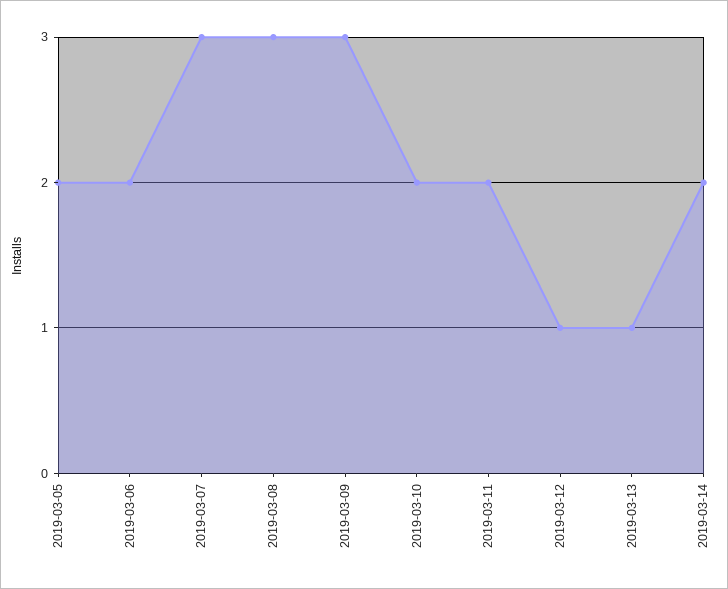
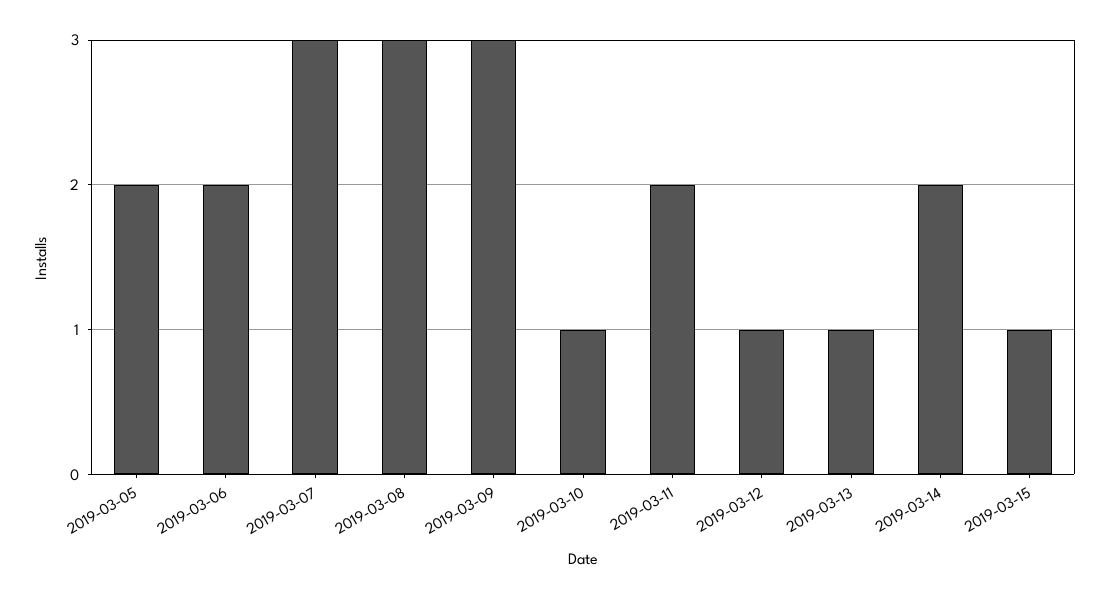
2019-03-10: 2 -> 1
2019-03-15: none -> 1

